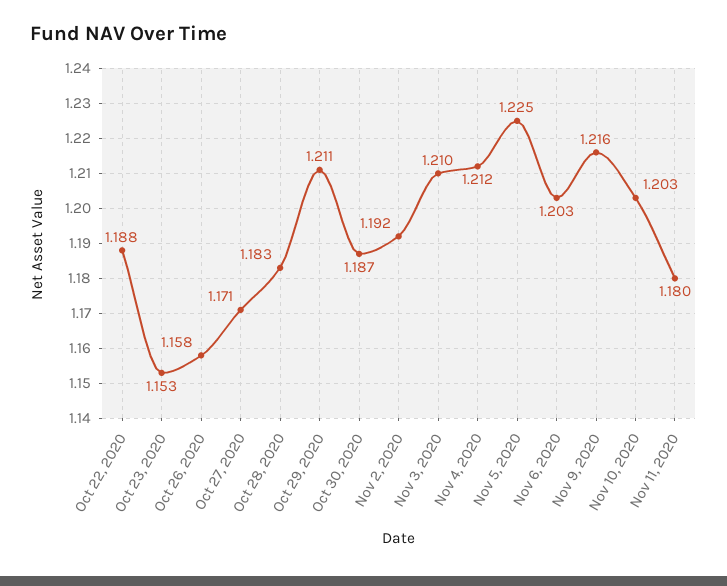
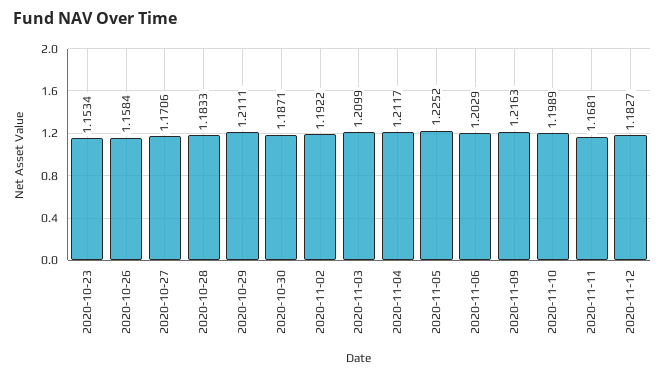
Oct 22, 2020: 1.188 -> none
Nov 10, 2020: 1.203 -> 1.1989
Nov 11, 2020: 1.18 -> 1.1681
2020-11-12: none -> 1.1827

